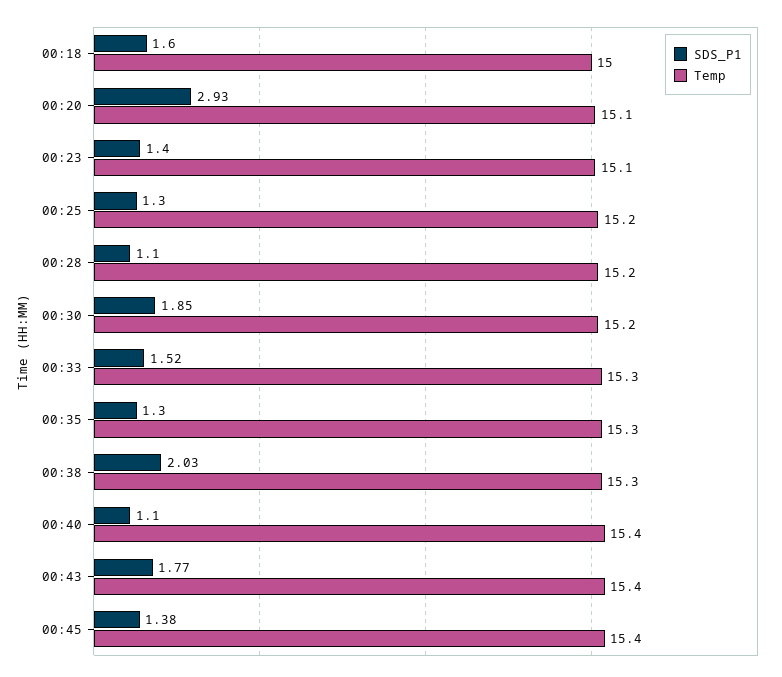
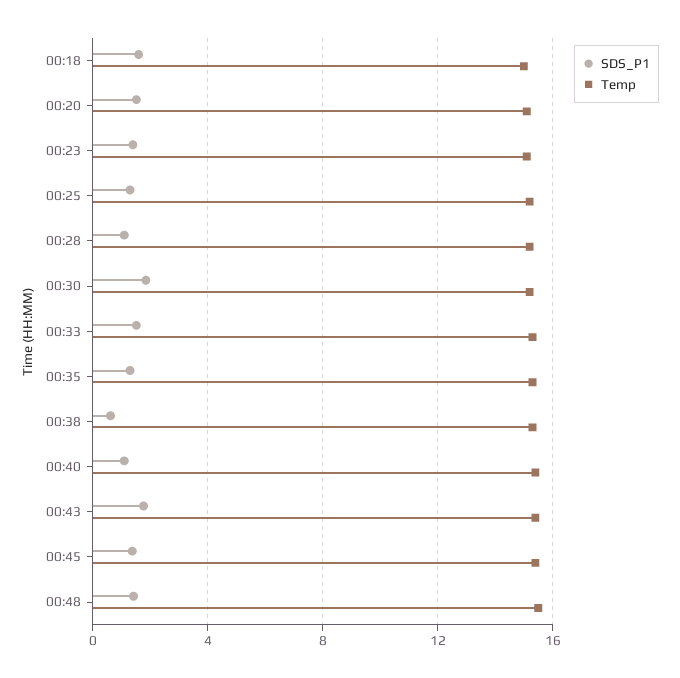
SDS_P1, 00:20: 2.93 -> 1.5
SDS_P1, 00:38: 2.03 -> 0.5
SDS_P1, 00:48: none -> 1.5
Temp, 00:48: none -> 15.5

